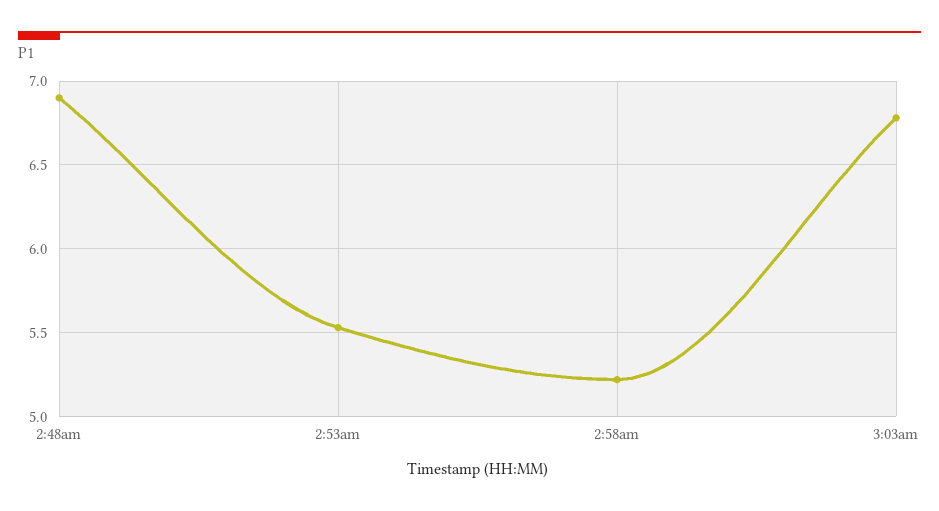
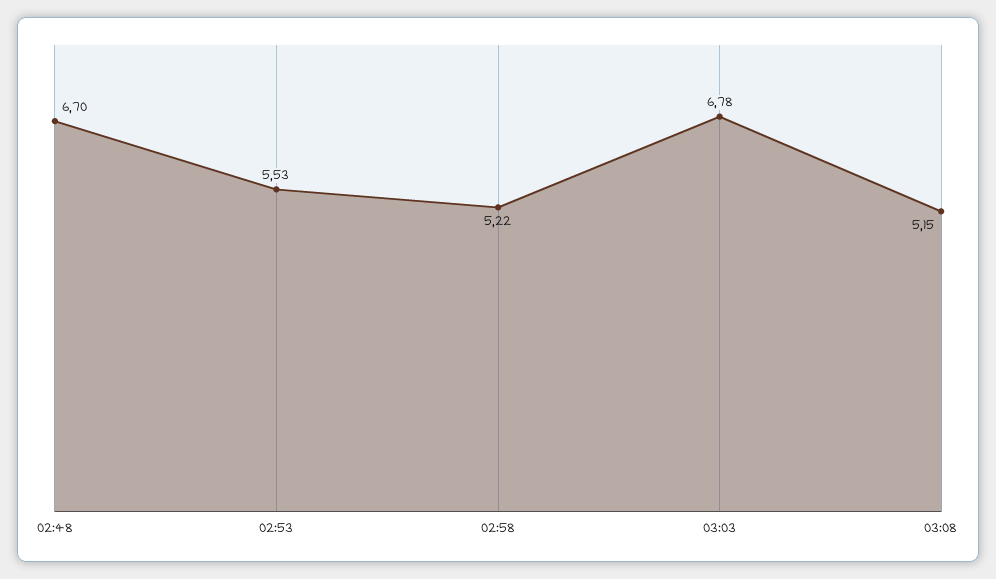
2:48am: 6.9 -> 6.7
03:08: none -> 5.15

